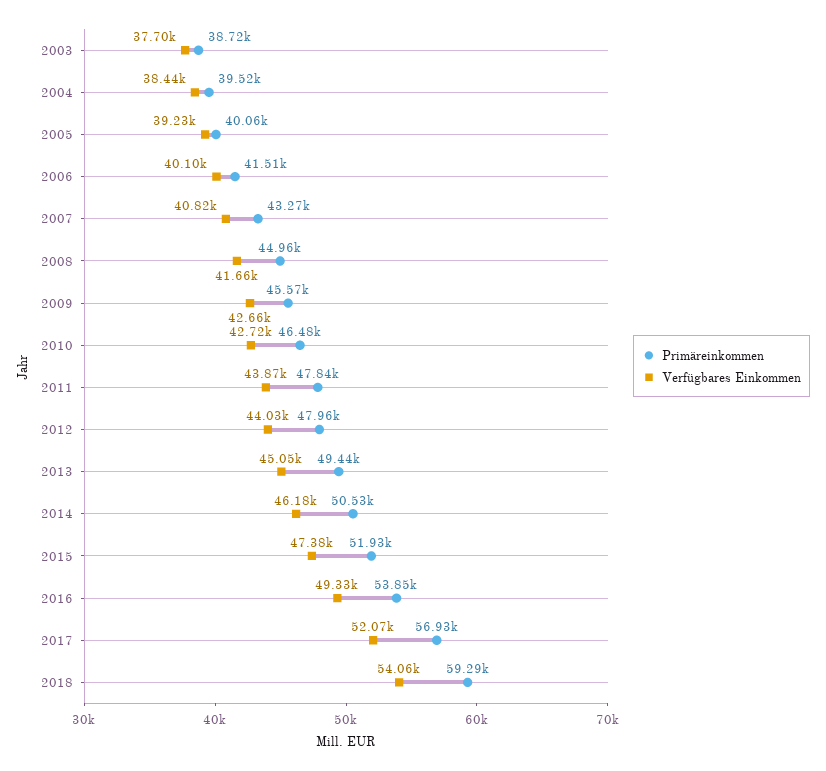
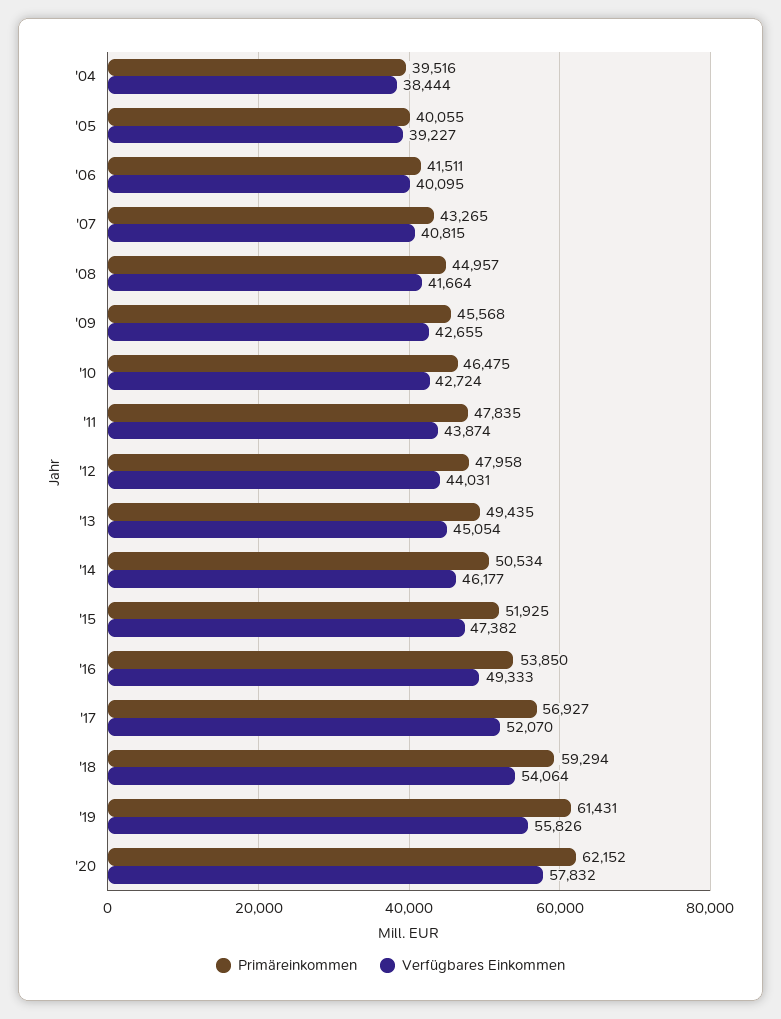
Primäreinkommen, 2003: 38720 -> none
Verfügbares Einkommen, 2003: 37700 -> none
Primäreinkommen, '19: none -> 61431
Verfügbares Einkommen, '19: none -> 55826
Primäreinkommen, '20: none -> 62152
Verfügbares Einkommen, '20: none -> 57832

